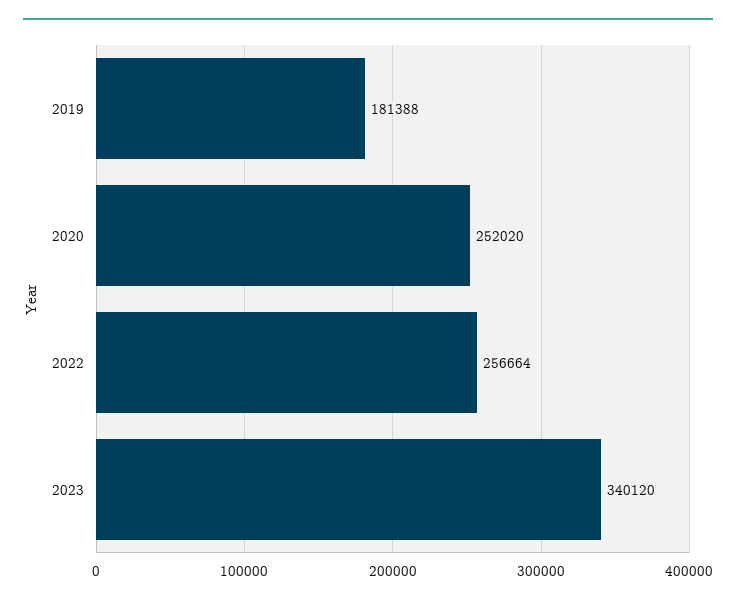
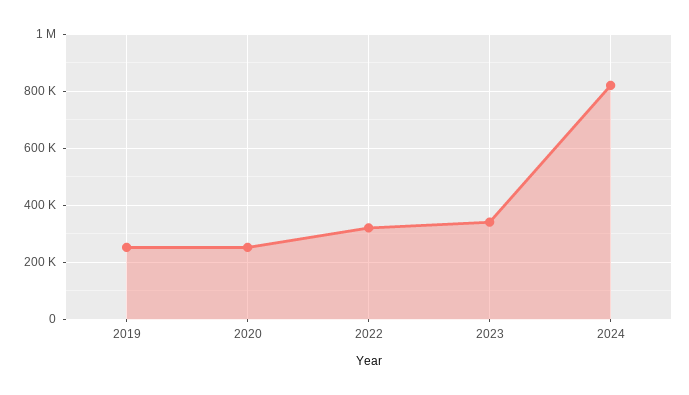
2019: 181388 -> 250000
2022: 256664 -> 325000
2024: none -> 825000

